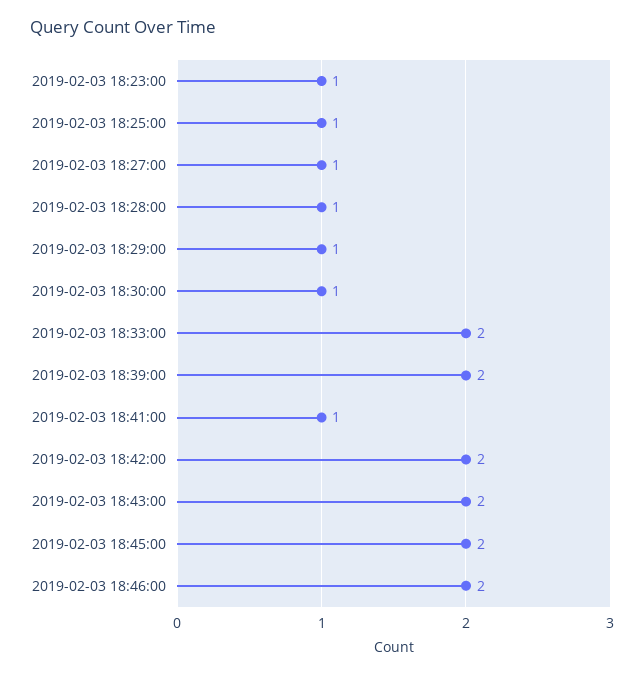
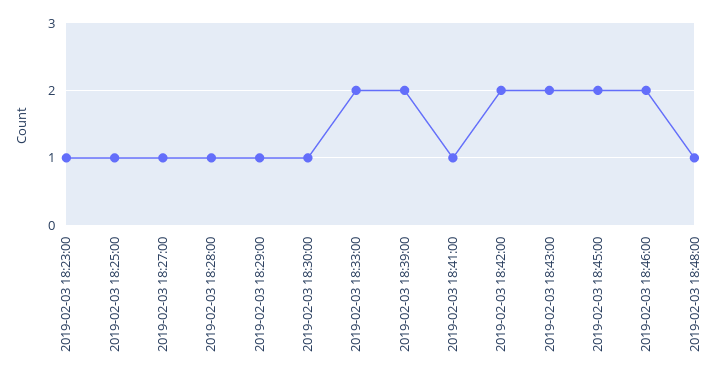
2019-02-03 18:48:00: none -> 1

